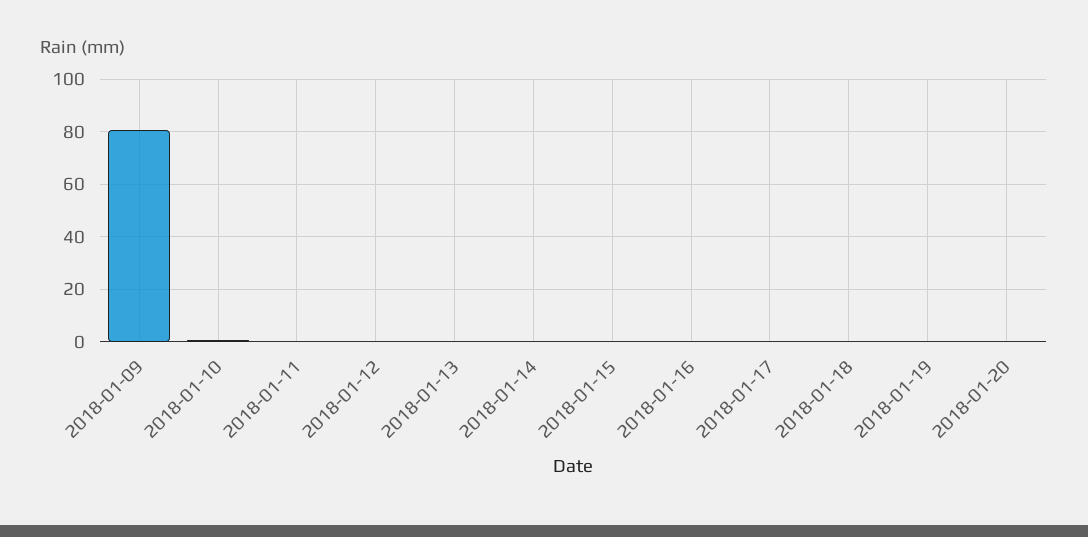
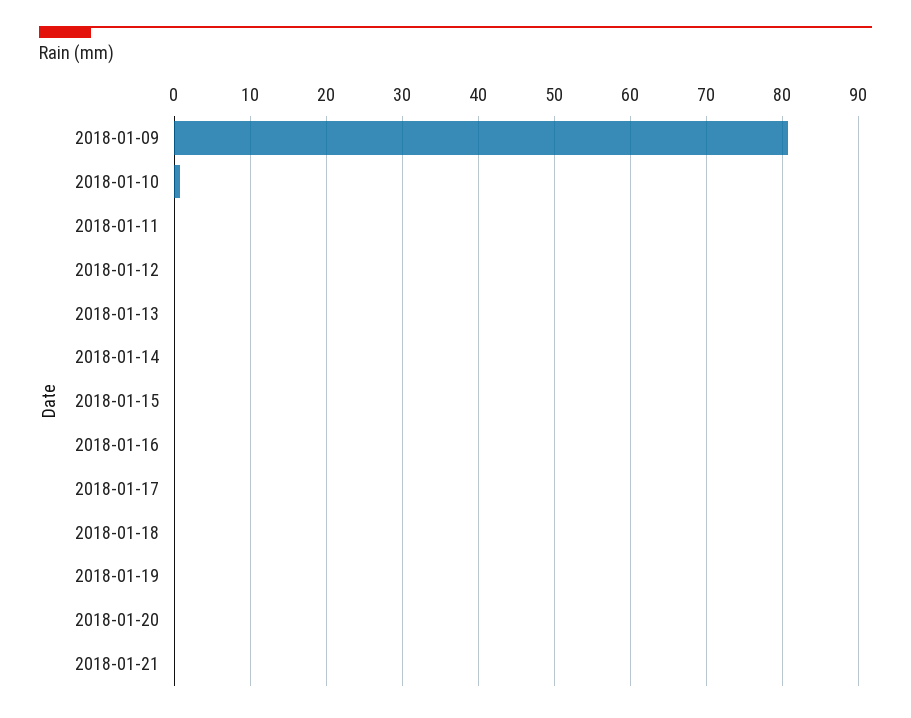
2018-01-21: none -> 0

